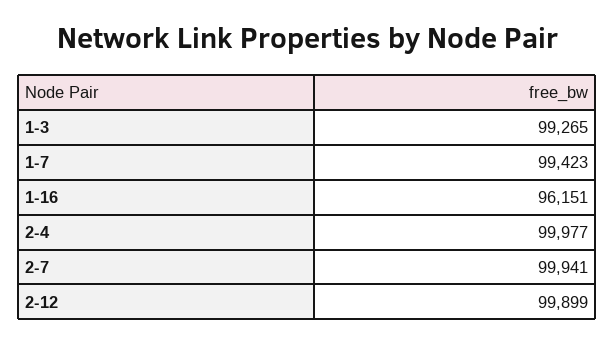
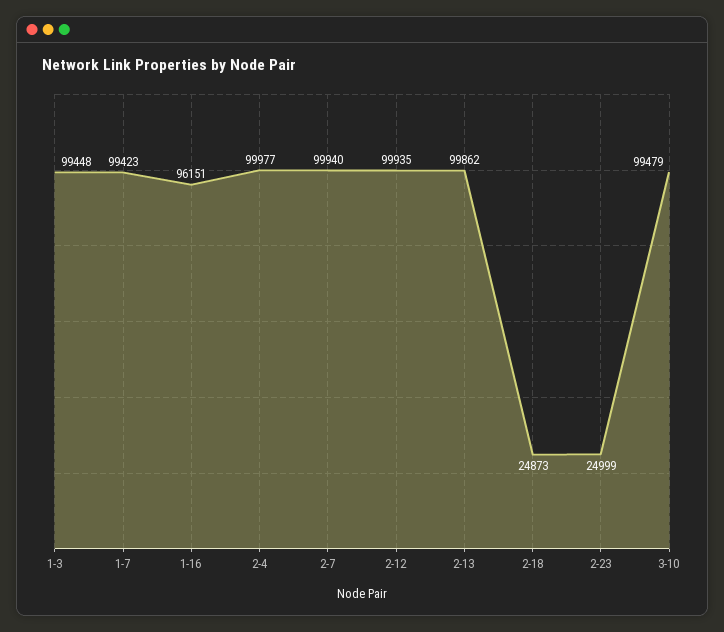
1-3: 99265 -> 99448
2-7: 99941 -> 99940
2-12: 99899 -> 99935
2-13: none -> 99862
2-18: none -> 24873
2-23: none -> 24999
3-10: none -> 99479

